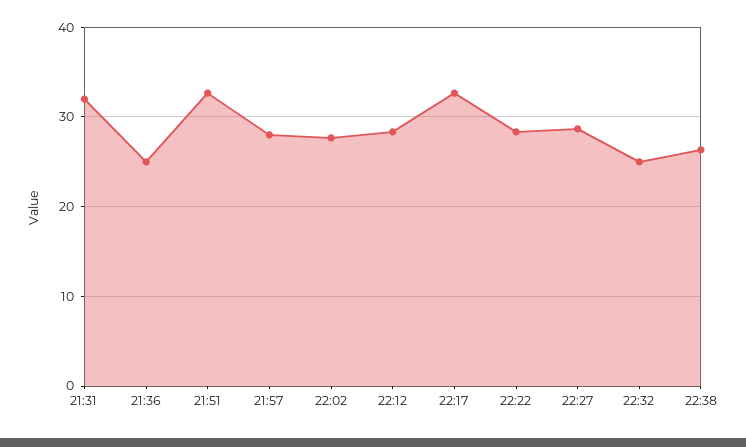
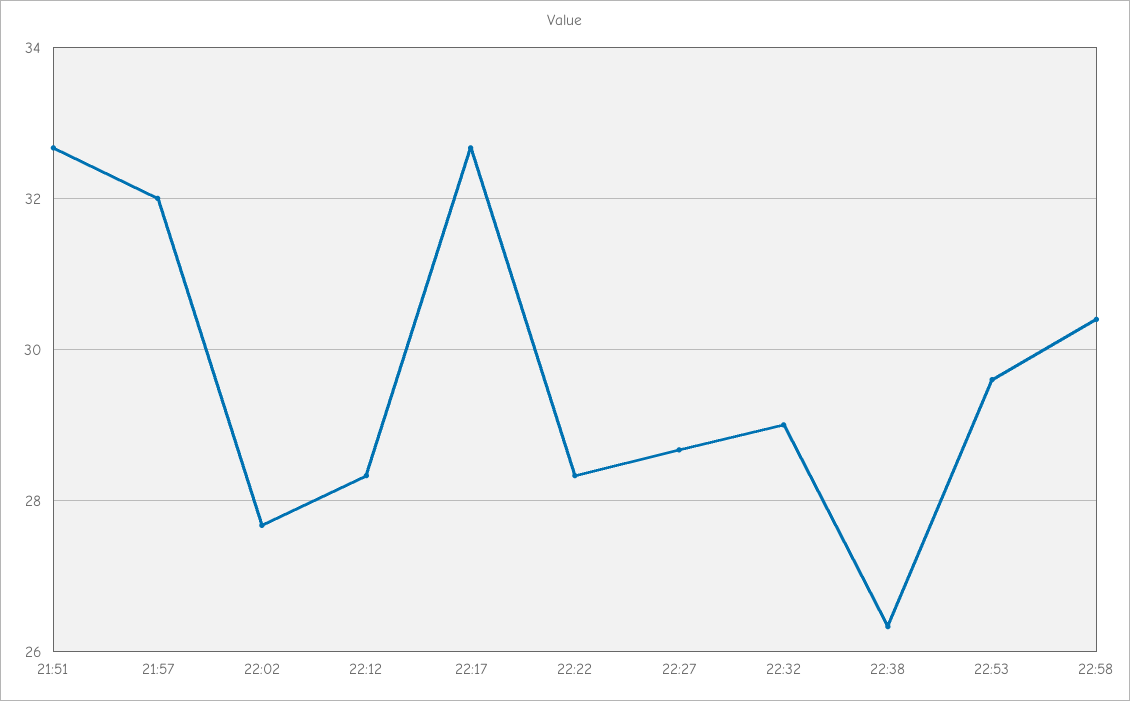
21:31: 32 -> none
21:36: 25 -> none
21:57: 28 -> 32
22:32: 25 -> 29
22:53: none -> 29.6
22:58: none -> 30.4

